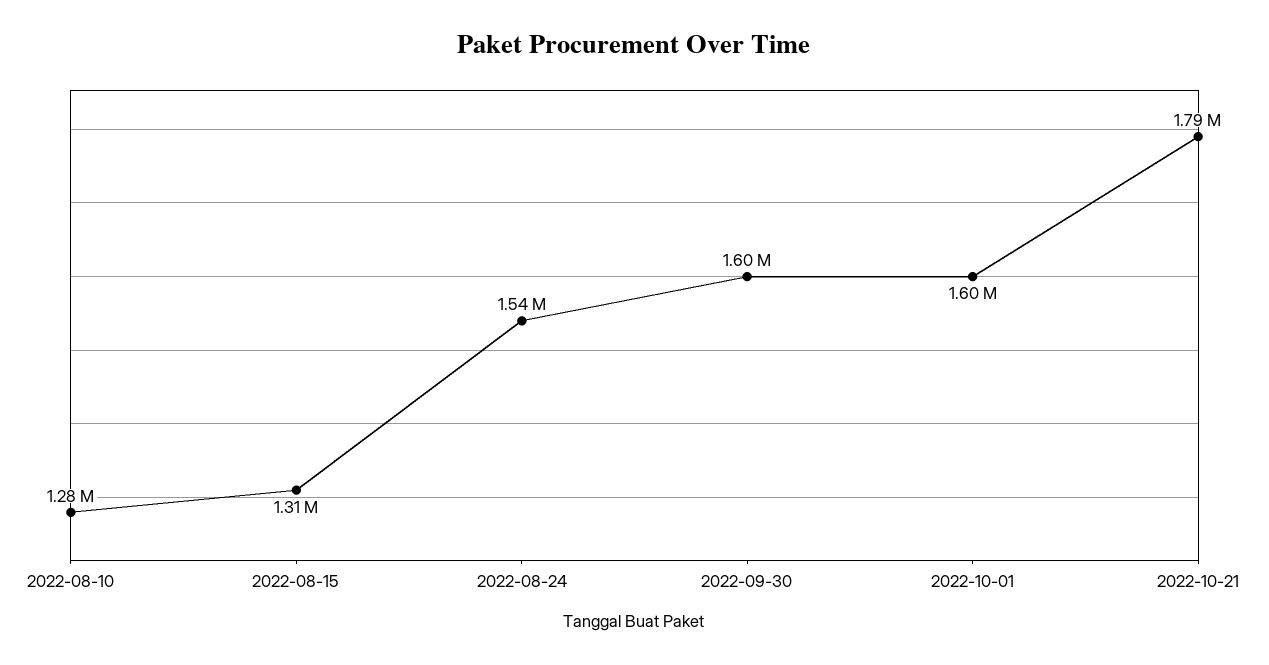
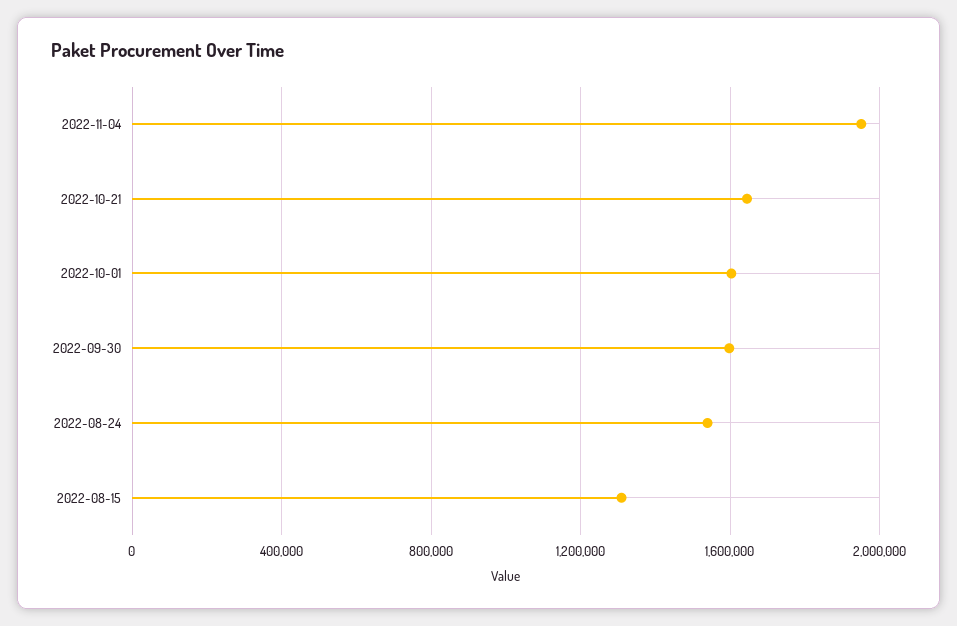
2022-08-10: 1280000 -> none
2022-10-21: 1790000 -> 1650000
2022-11-04: none -> 1950000

